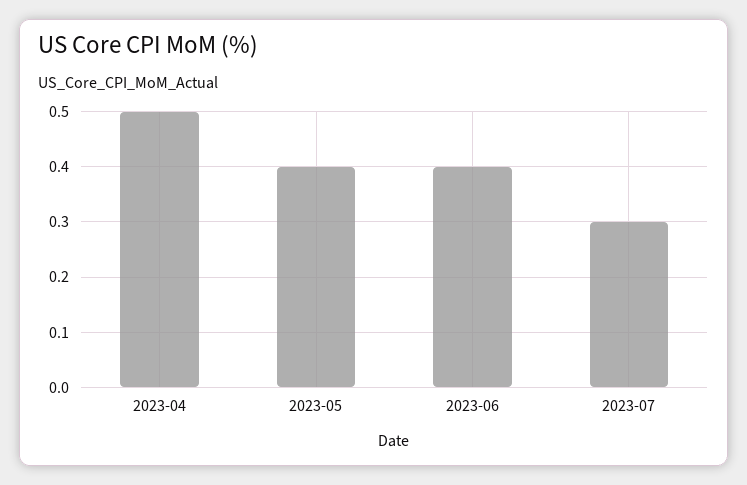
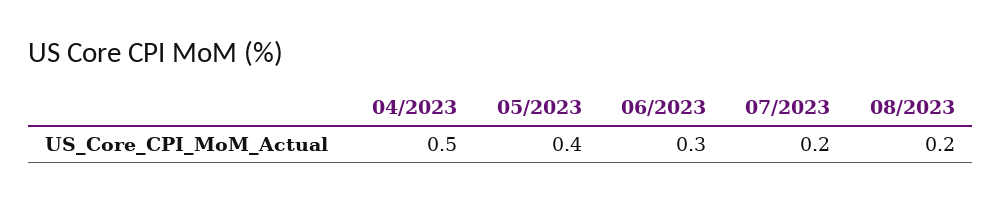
2023-06: 0.4 -> 0.3
2023-07: 0.3 -> 0.2
08/2023: none -> 0.2

